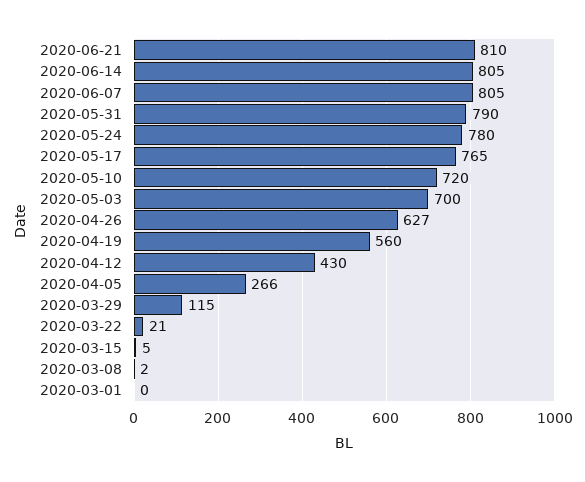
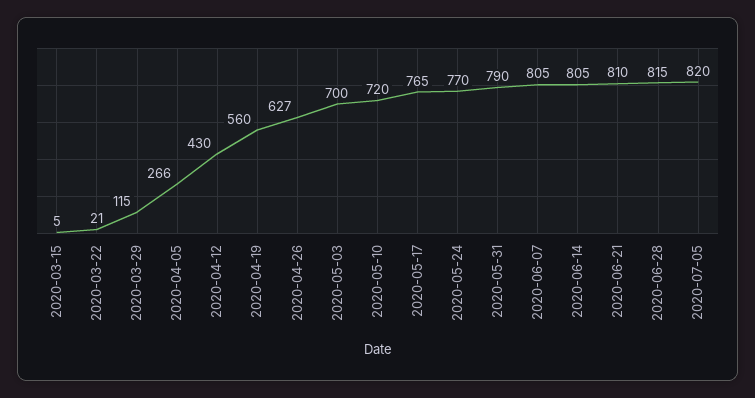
2020-05-24: 780 -> 770
2020-03-08: 2 -> none
2020-03-01: 0 -> none
2020-06-28: none -> 815
2020-07-05: none -> 820

